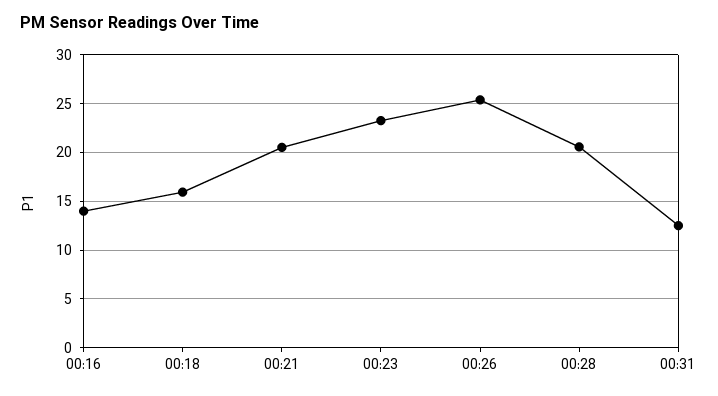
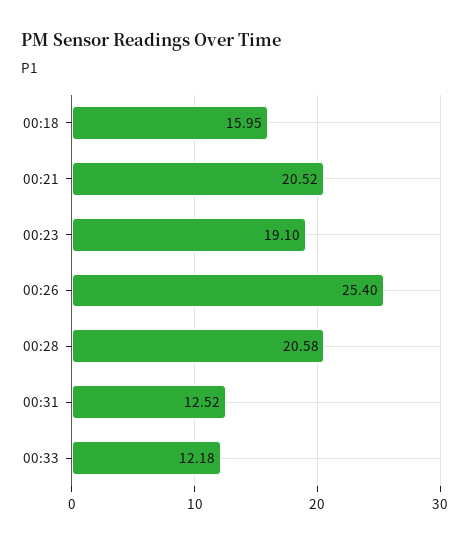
00:16: 14 -> none
00:23: 23 -> 19.1
00:33: none -> 12.18

